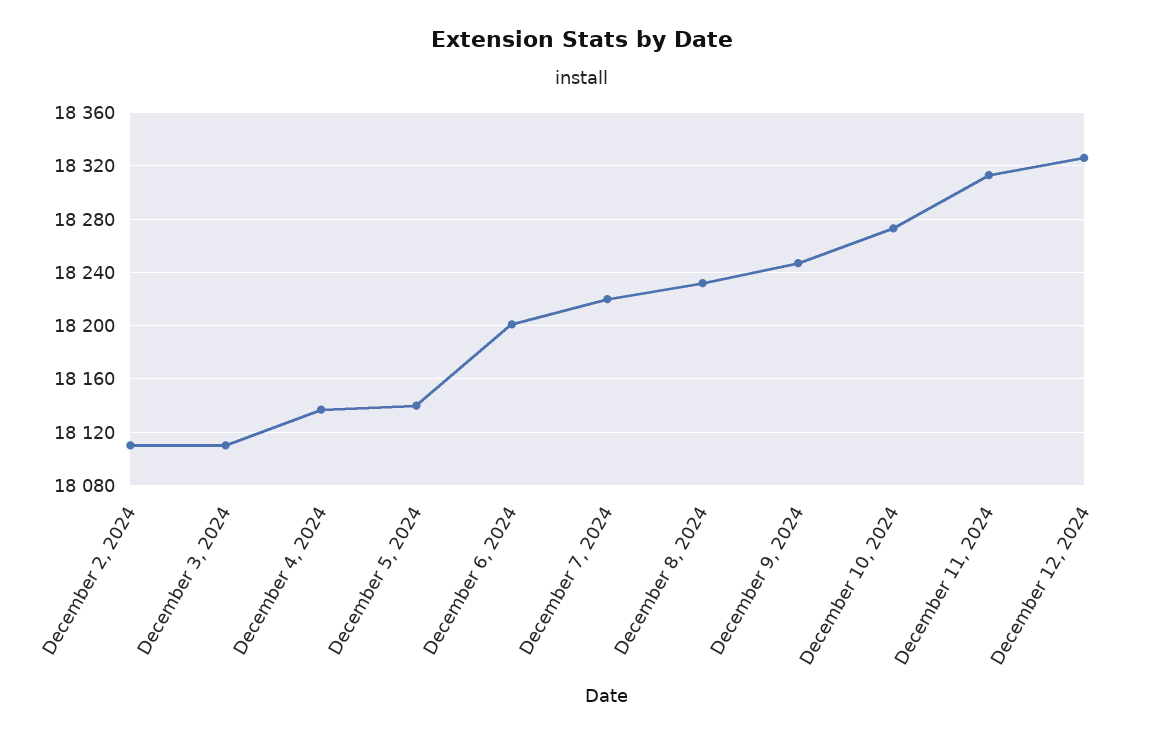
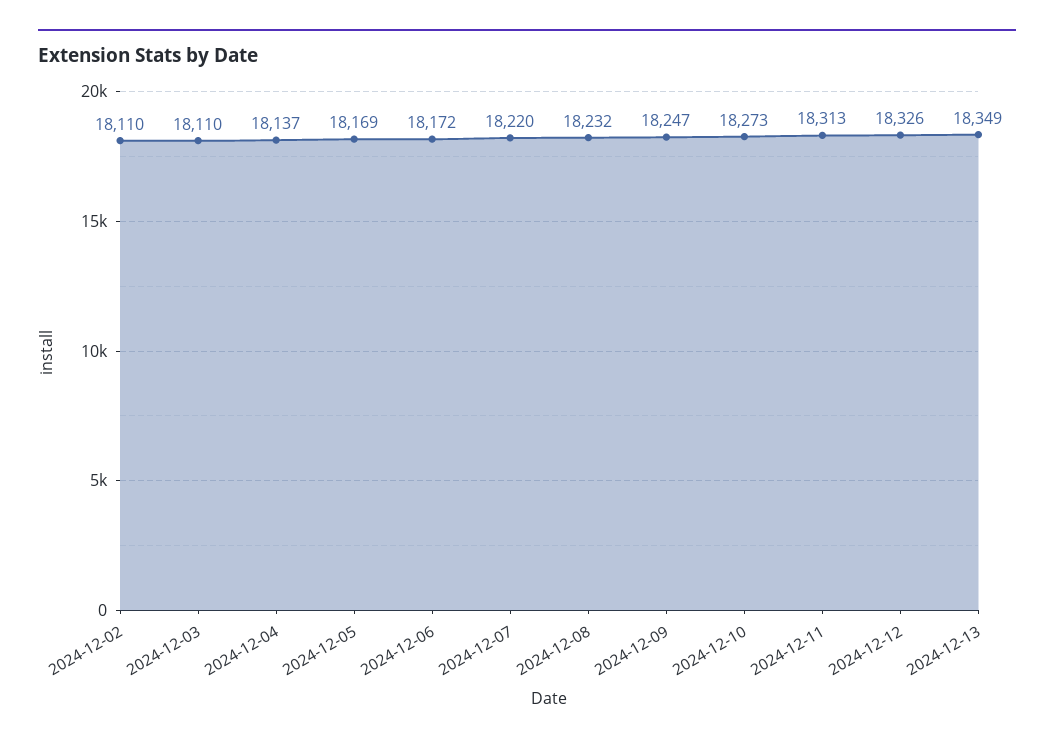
December 5, 2024: 18140 -> 18169
December 6, 2024: 18200 -> 18172
2024-12-13: none -> 18349

